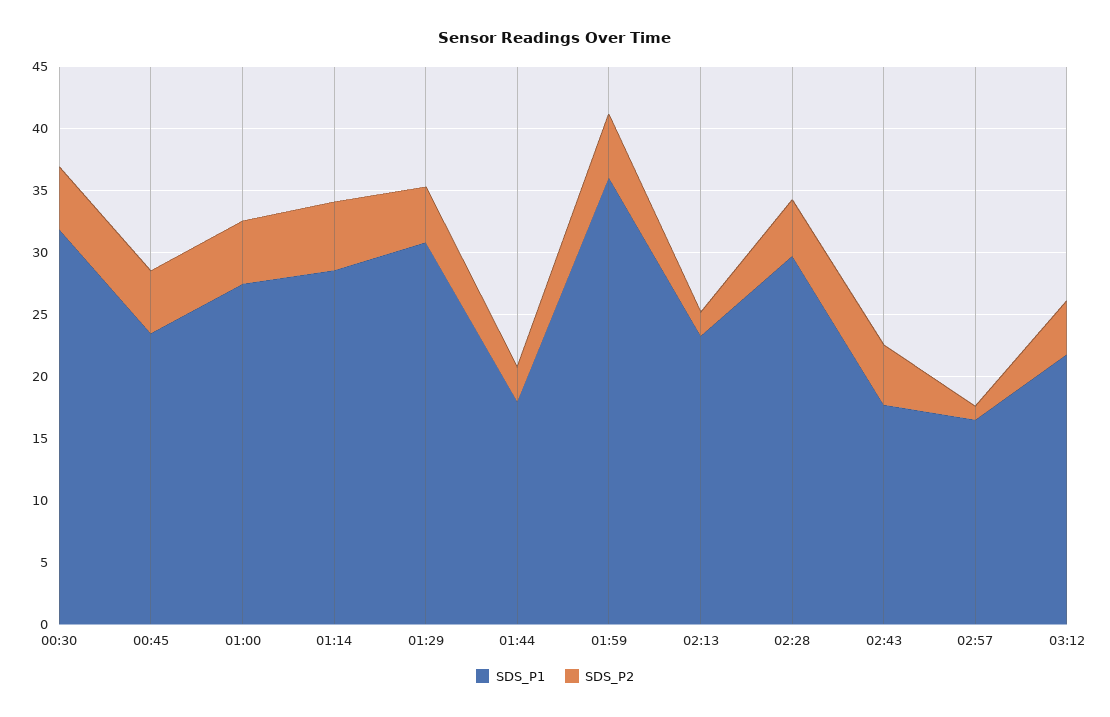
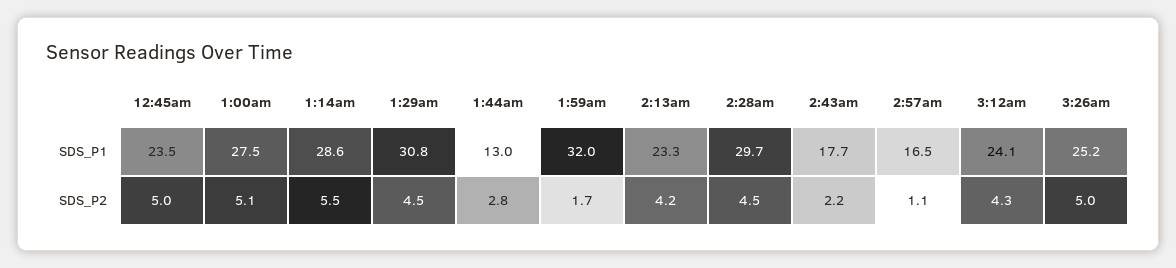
SDS_P1, 00:30: 32 -> none
SDS_P2, 00:30: 5 -> none
SDS_P1, 01:44: 18 -> 13
SDS_P1, 01:59: 36 -> 32
SDS_P2, 01:59: 5 -> 1.7
SDS_P2, 02:13: 2 -> 4.2
SDS_P2, 02:43: 5 -> 2.2
SDS_P1, 03:12: 22 -> 24.1
SDS_P1, 3:26am: none -> 25.2
SDS_P2, 3:26am: none -> 5

